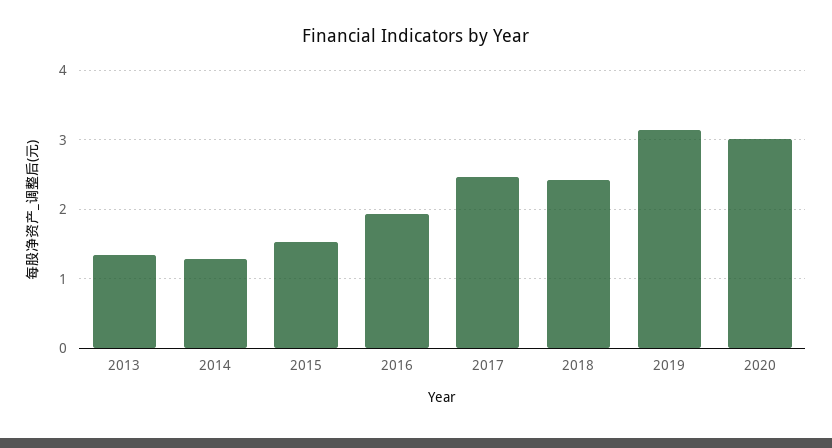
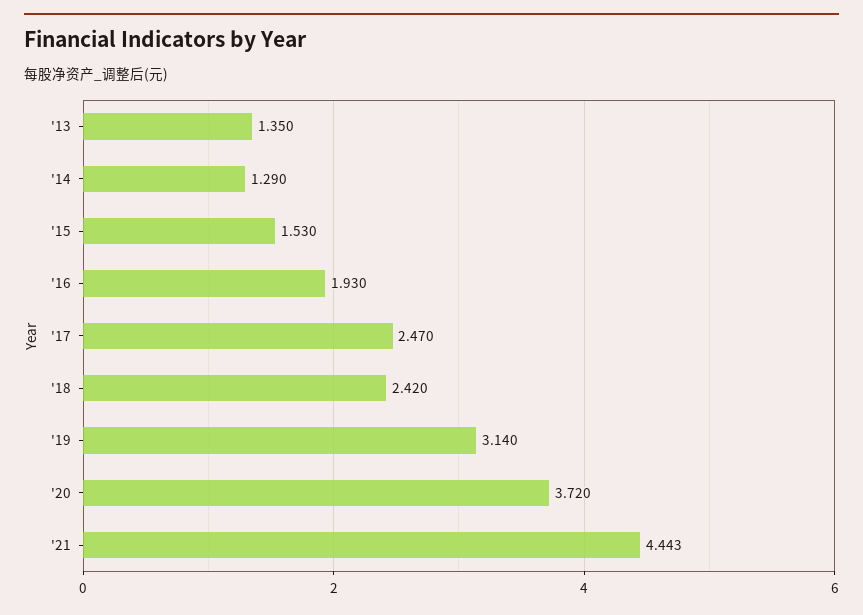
2020: 3 -> 3.72
'21: none -> 4.443

